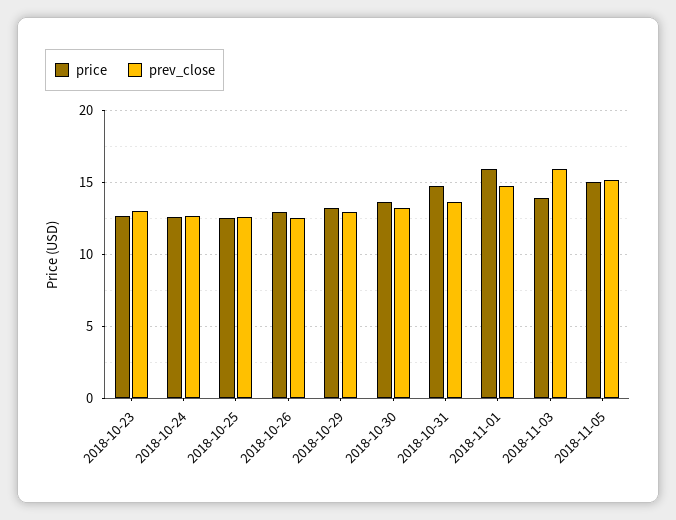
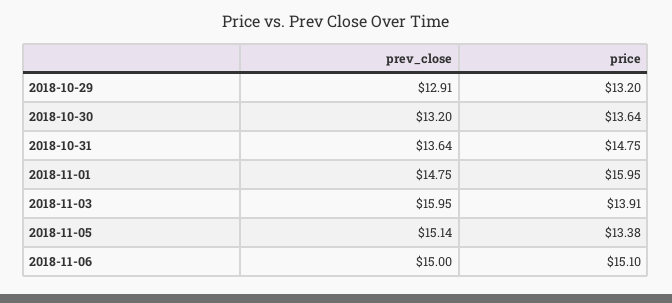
price, 2018-10-23: 12.5 -> none
prev_close, 2018-10-23: 13 -> none
price, 2018-10-24: 12.5 -> none
prev_close, 2018-10-24: 12.5 -> none
price, 2018-10-25: 12.5 -> none
prev_close, 2018-10-25: 12.5 -> none
price, 2018-10-26: 13 -> none
prev_close, 2018-10-26: 12.5 -> none
price, 2018-11-05: 15 -> 13.38
prev_close, 2018-11-06: none -> 15
price, 2018-11-06: none -> 15.1

